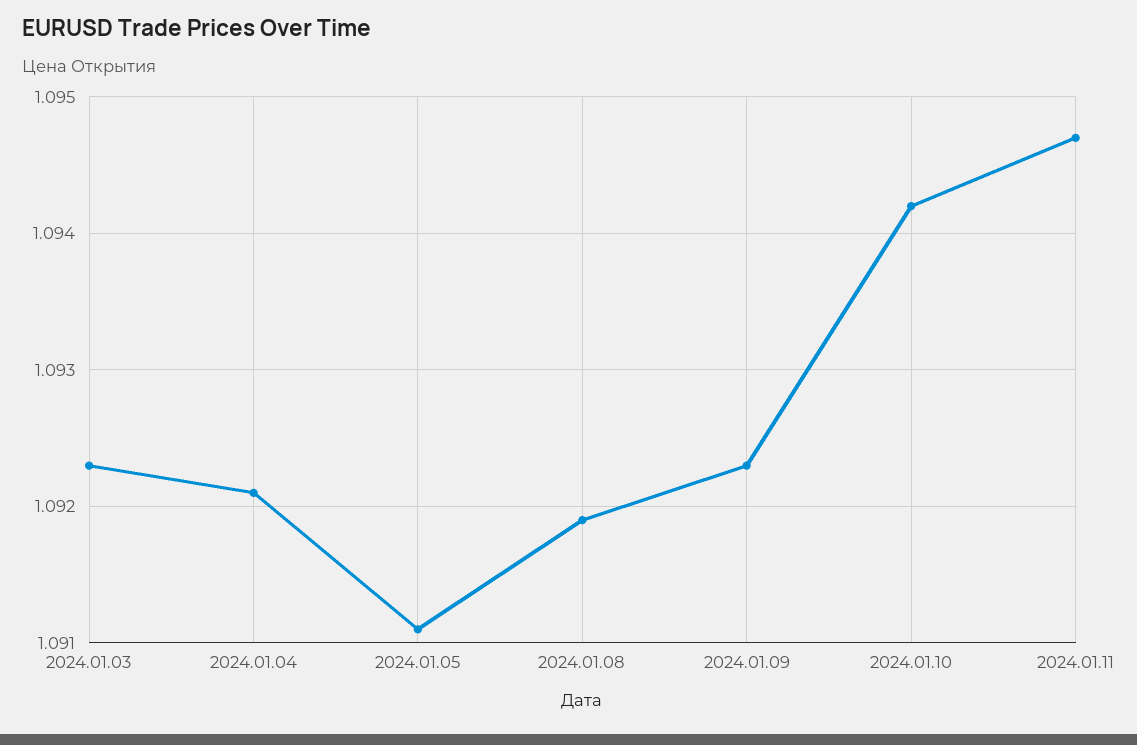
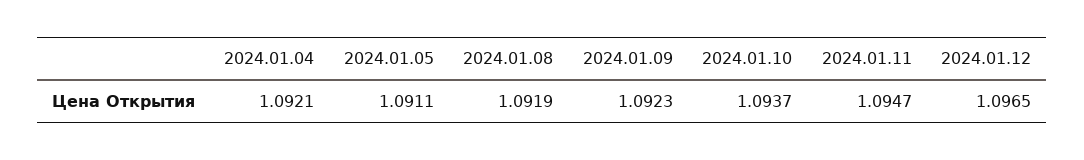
2024.01.03: 1.0923 -> none
2024.01.10: 1.0942 -> 1.0937
2024.01.12: none -> 1.0965

